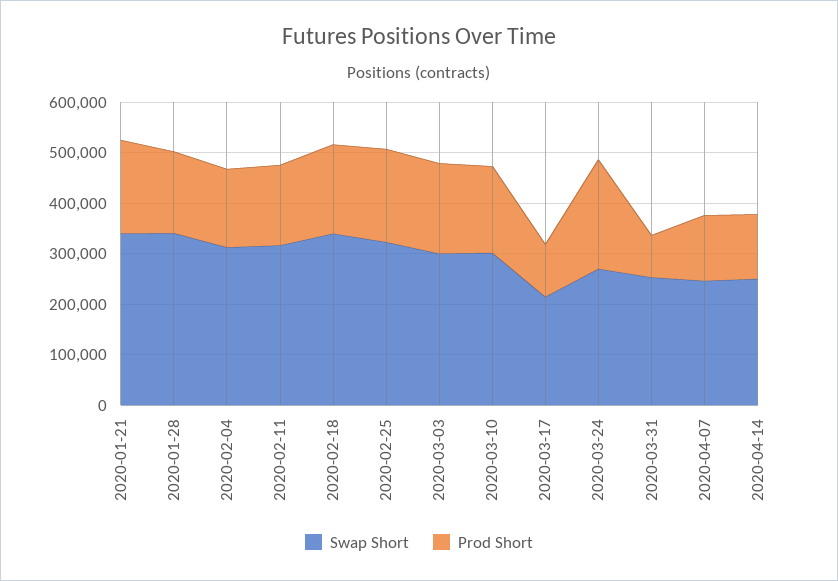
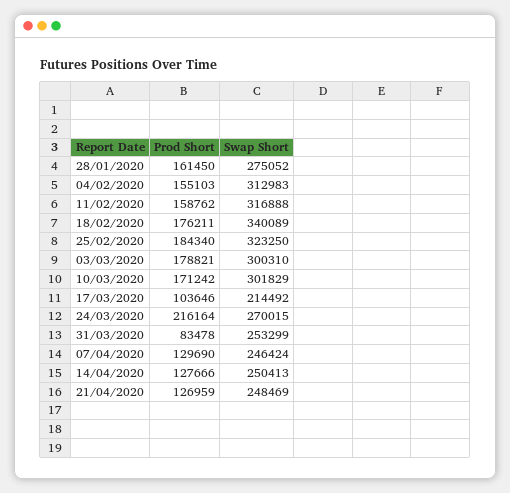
Swap Short, 2020-01-21: 340000 -> none
Prod Short, 2020-01-21: 180000 -> none
Swap Short, 2020-01-28: 340000 -> 275052
Prod Short, 21/04/2020: none -> 126959
Swap Short, 21/04/2020: none -> 248469

